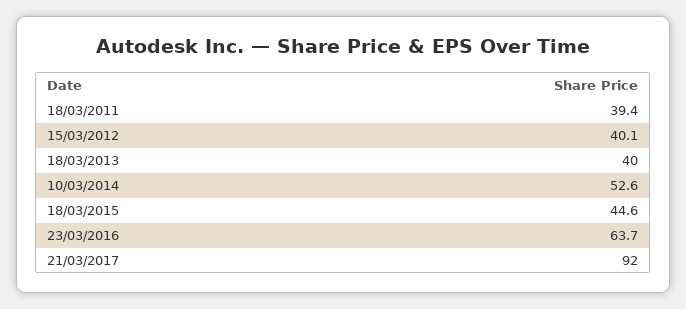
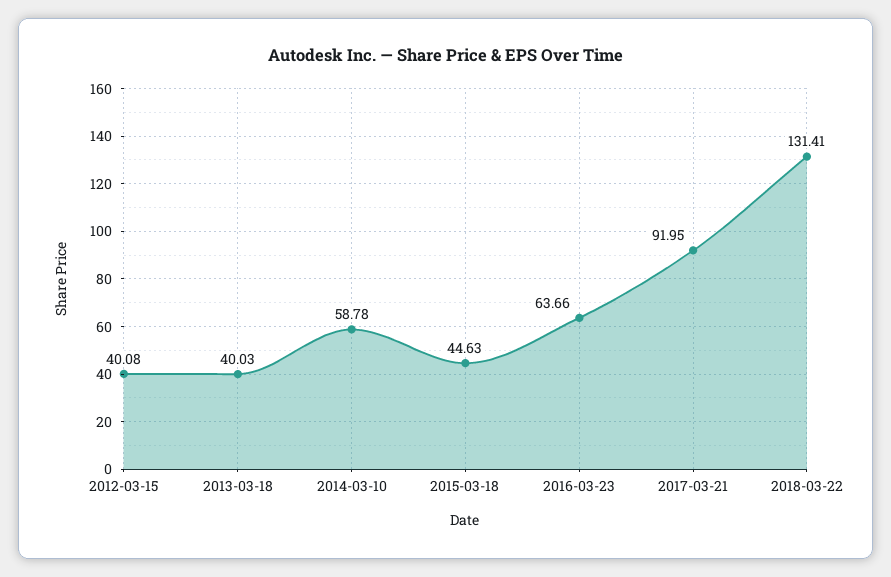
18/03/2011: 39.4 -> none
10/03/2014: 52.6 -> 58.78
2018-03-22: none -> 131.41

